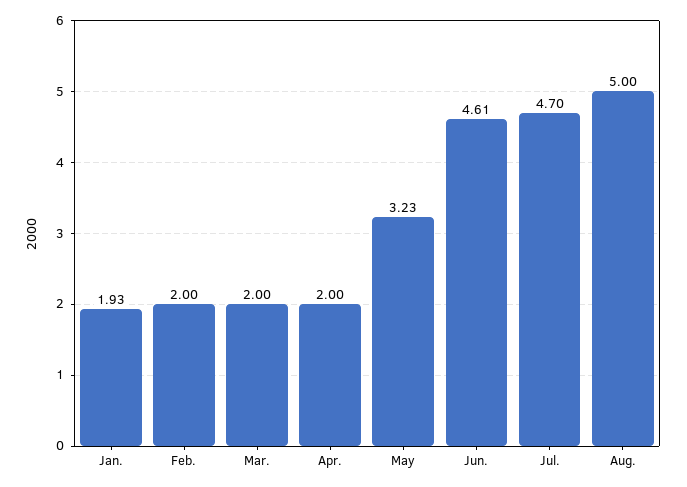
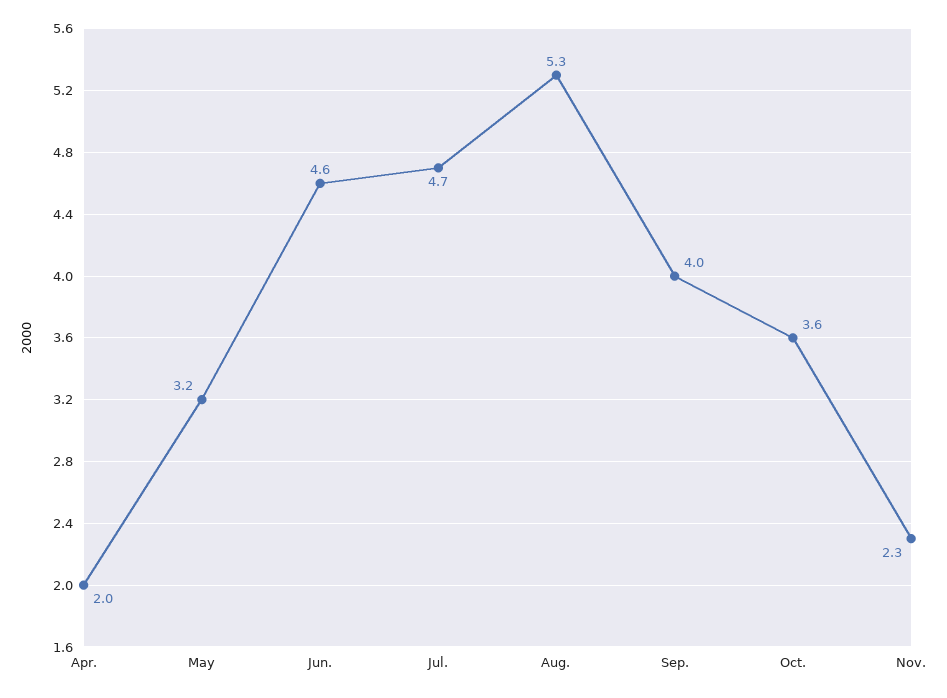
Jan.: 1.93 -> none
Feb.: 2 -> none
Mar.: 2 -> none
Aug.: 5 -> 5.3
Sep.: none -> 4
Oct.: none -> 3.6
Nov.: none -> 2.3

